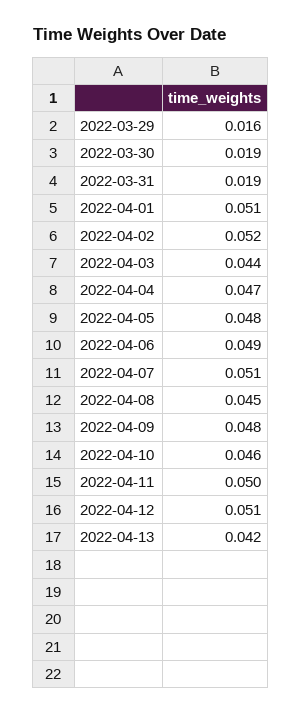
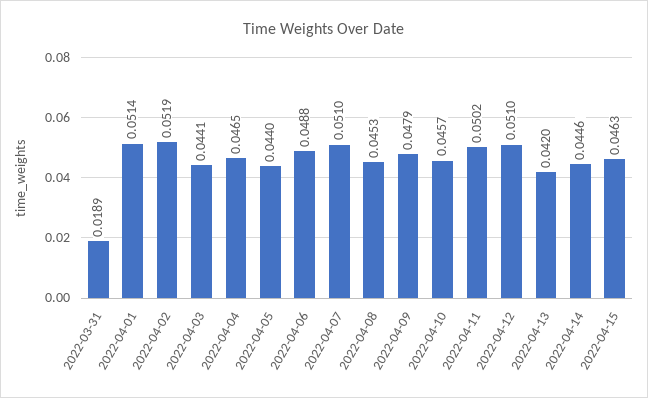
2022-03-29: 0.016 -> none
2022-03-30: 0.019 -> none
2022-04-05: 0.048 -> 0.044
2022-04-14: none -> 0.0446
2022-04-15: none -> 0.0463

